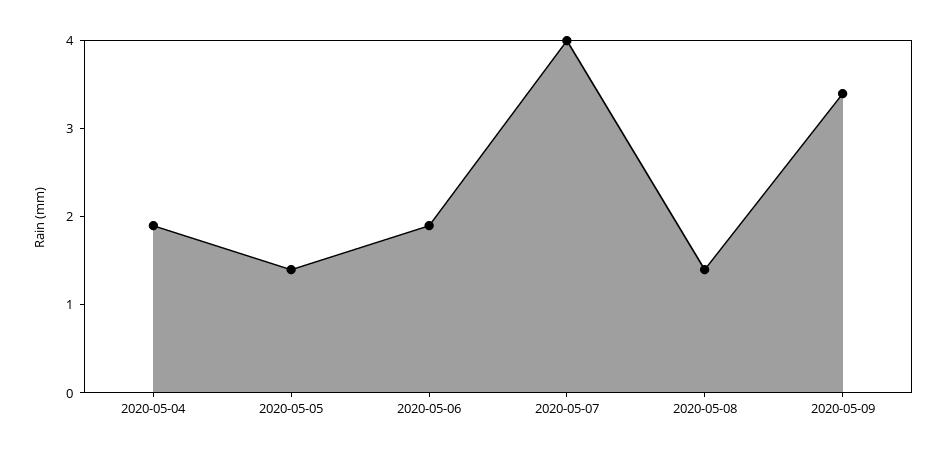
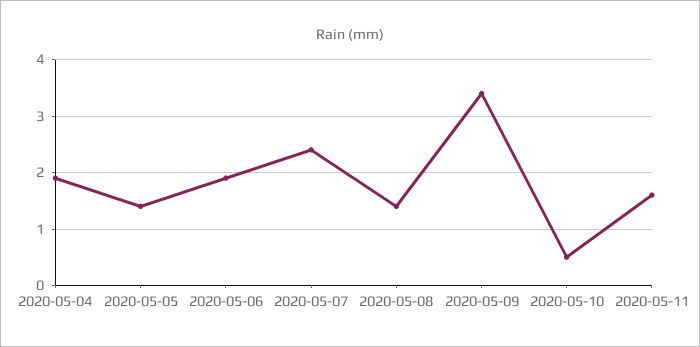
2020-05-07: 4 -> 2.5
2020-05-10: none -> 0.5
2020-05-11: none -> 1.5

